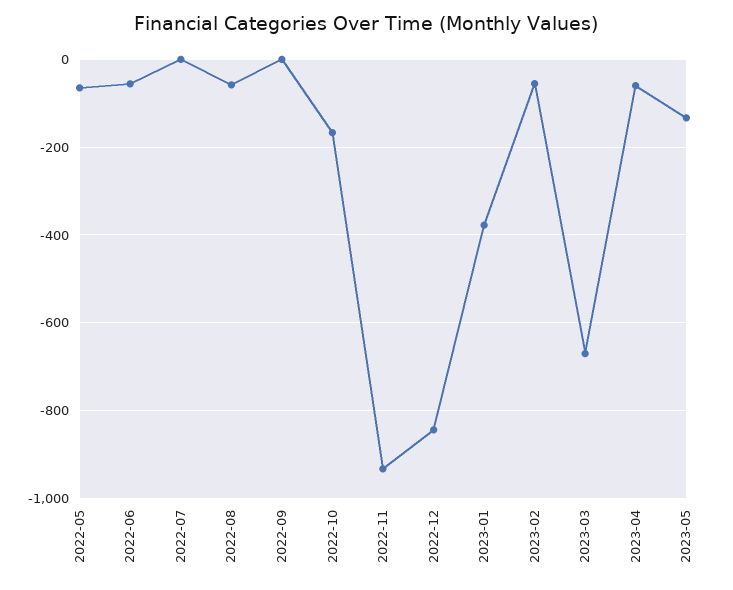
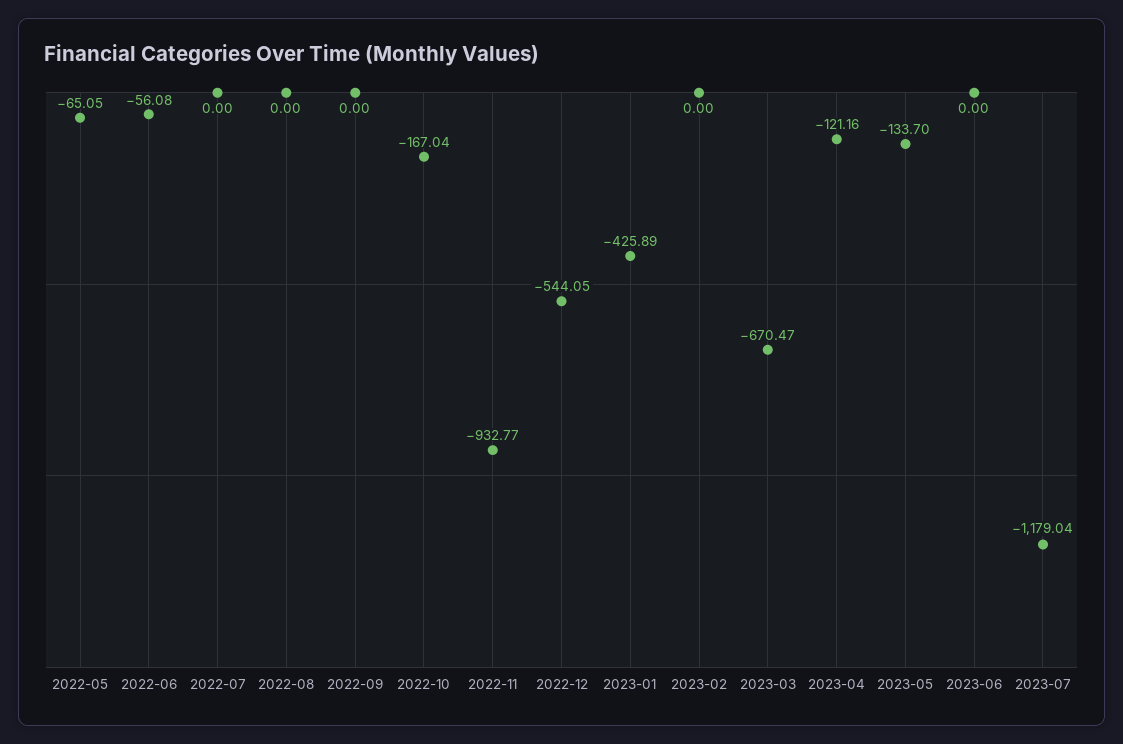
2022-08: -60 -> 0
2022-12: -840 -> -544.05
2023-01: -380 -> -425.89
2023-02: -60 -> 0
2023-04: -60 -> -121.16
2023-06: none -> 0
2023-07: none -> -1179.04

